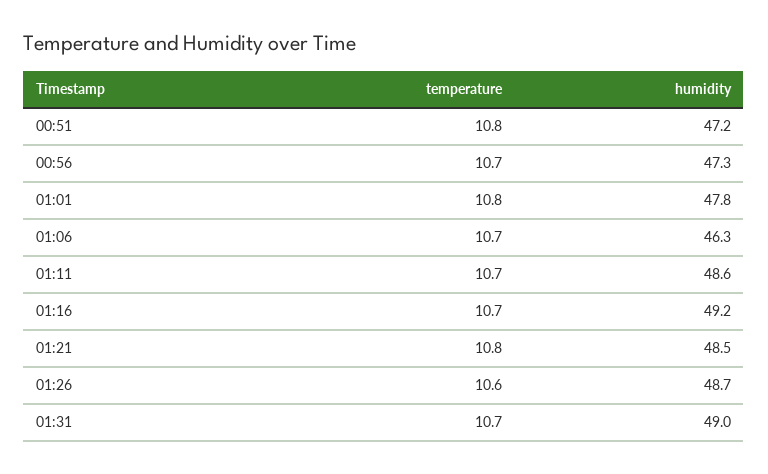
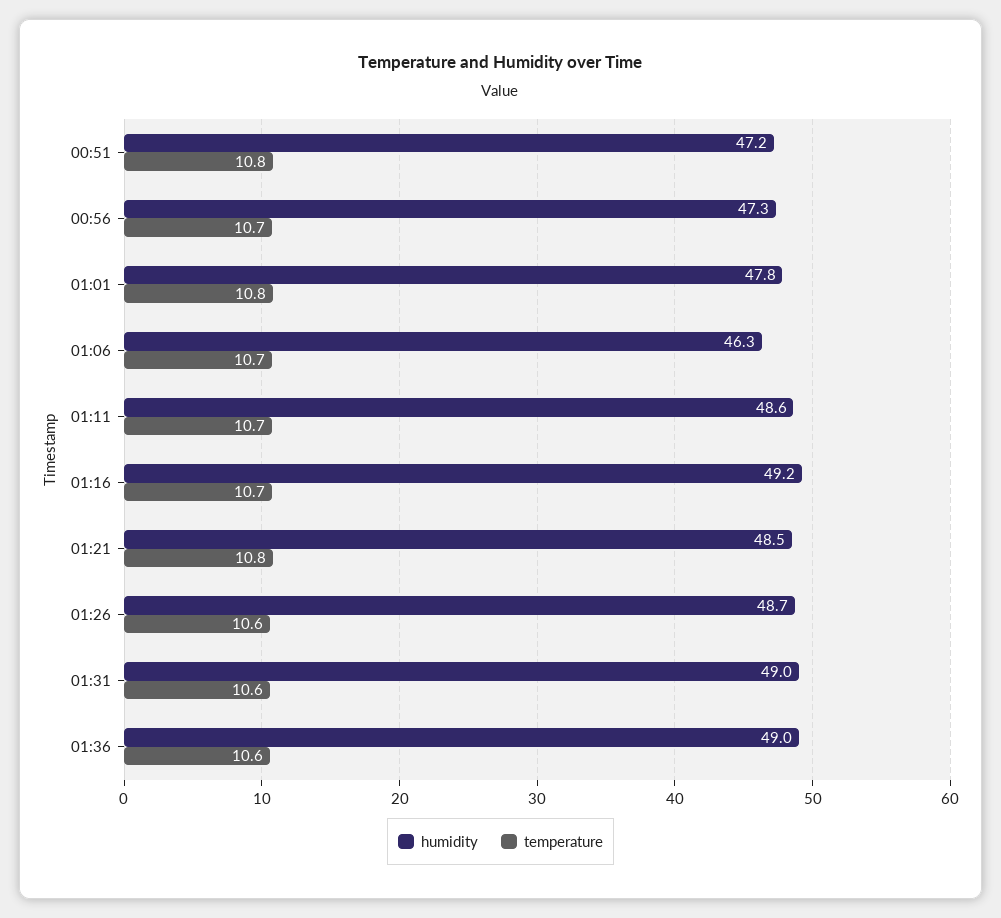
temperature, 01:31: 10.7 -> 10.6
humidity, 01:36: none -> 49
temperature, 01:36: none -> 10.6

